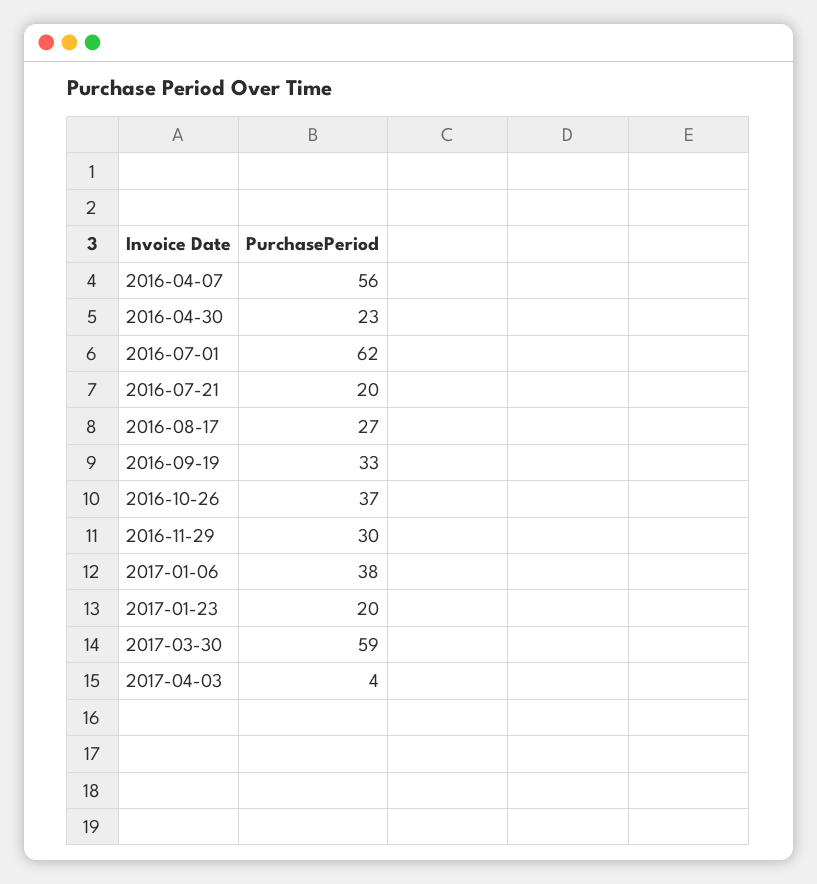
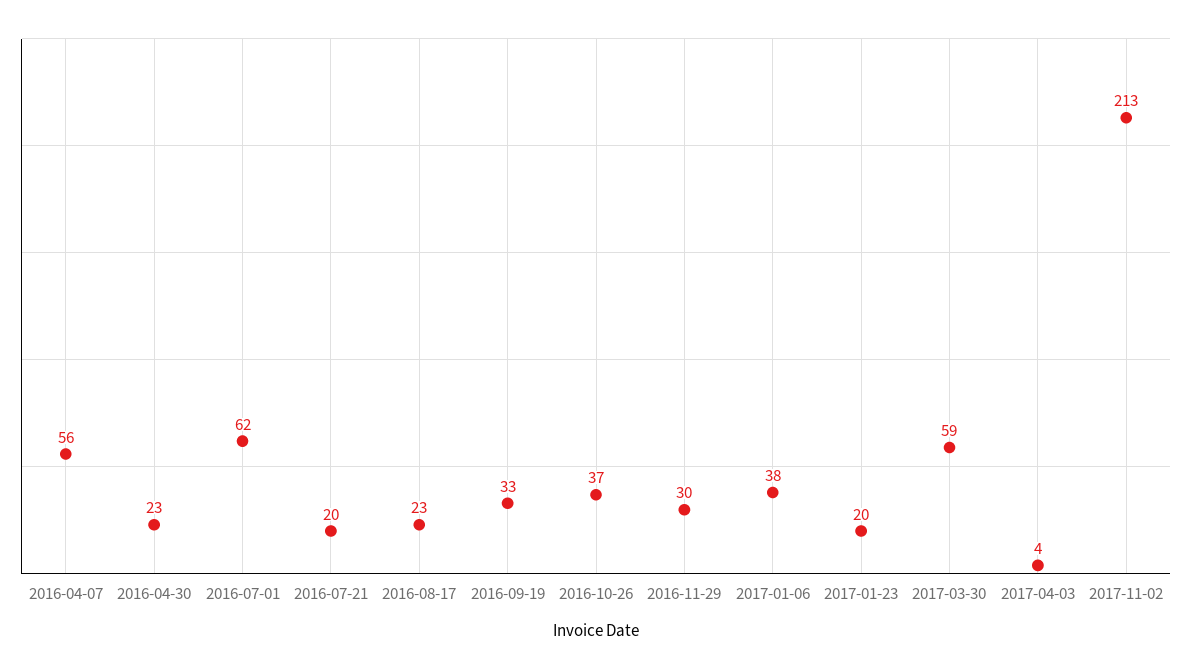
2016-08-17: 27 -> 23
2017-11-02: none -> 213

